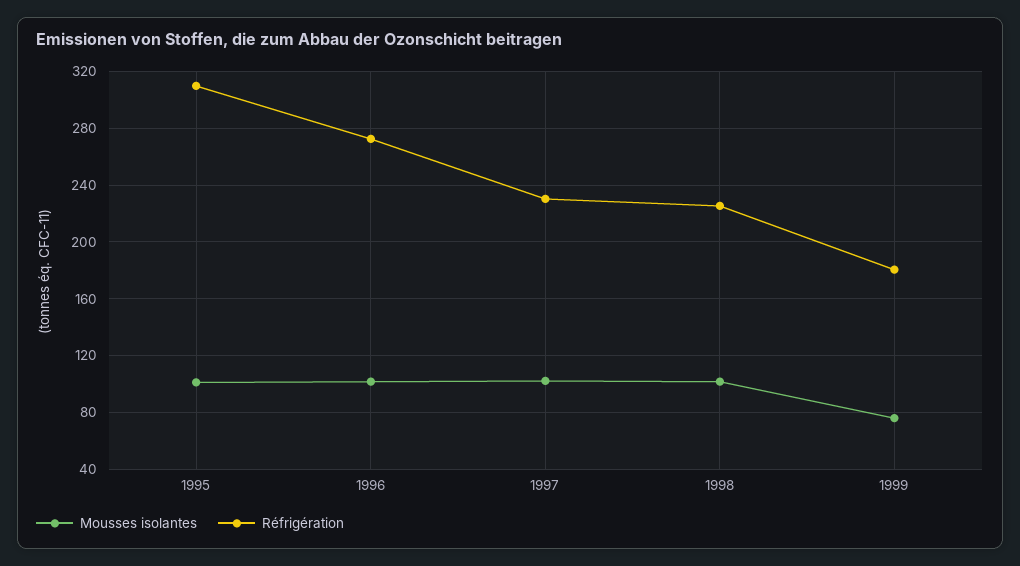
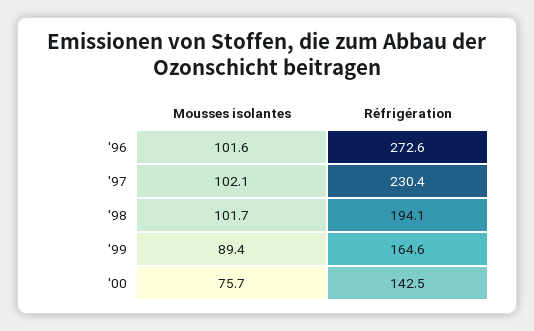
Mousses isolantes, 1995: 100 -> none
Réfrigération, 1995: 310 -> none
Réfrigération, 1998: 225 -> 194.1
Mousses isolantes, 1999: 75 -> 89.4
Réfrigération, 1999: 180 -> 164.6
Mousses isolantes, '00: none -> 75.7
Réfrigération, '00: none -> 142.5

